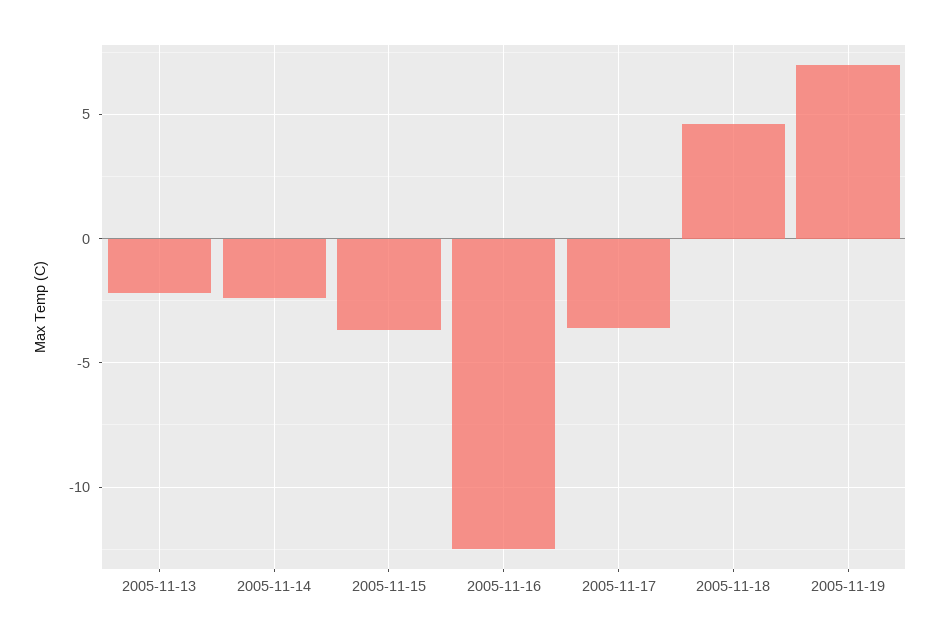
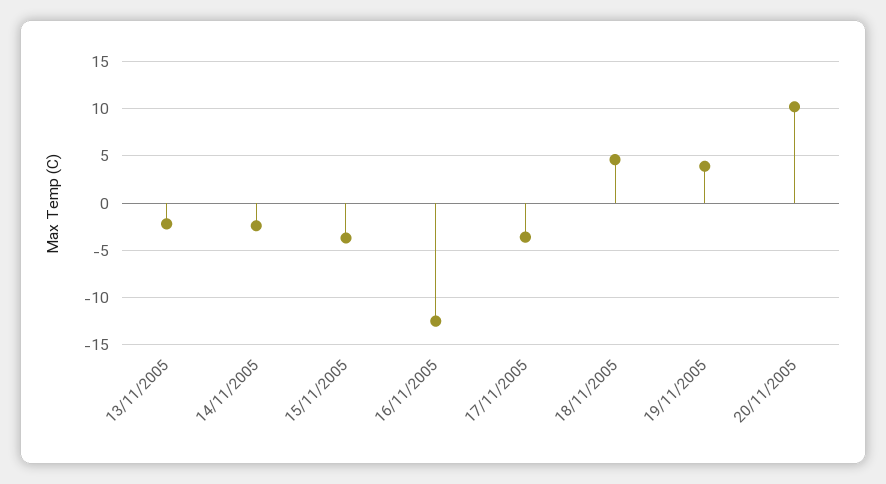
2005-11-19: 7 -> 4
20/11/2005: none -> 10

